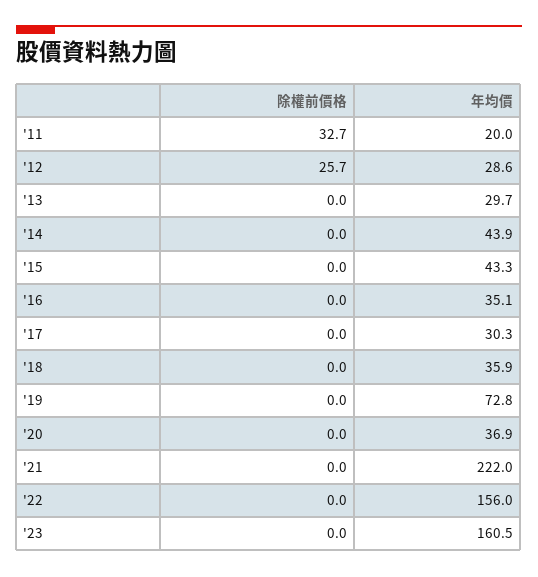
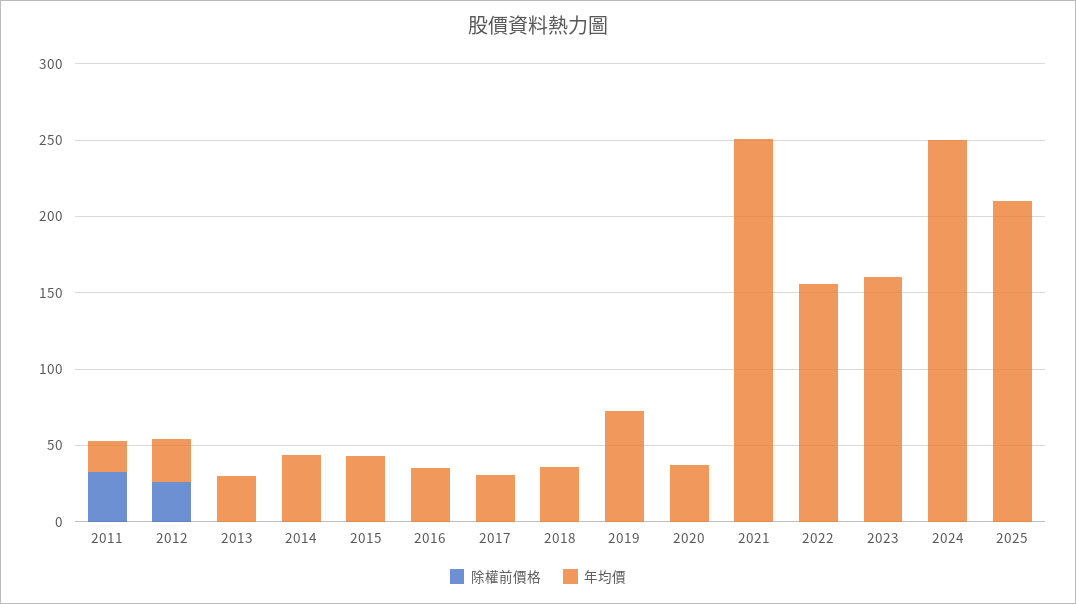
年均價, '21: 222 -> 250
除權前價格, 2024: none -> 0
年均價, 2024: none -> 250
除權前價格, 2025: none -> 0
年均價, 2025: none -> 210

